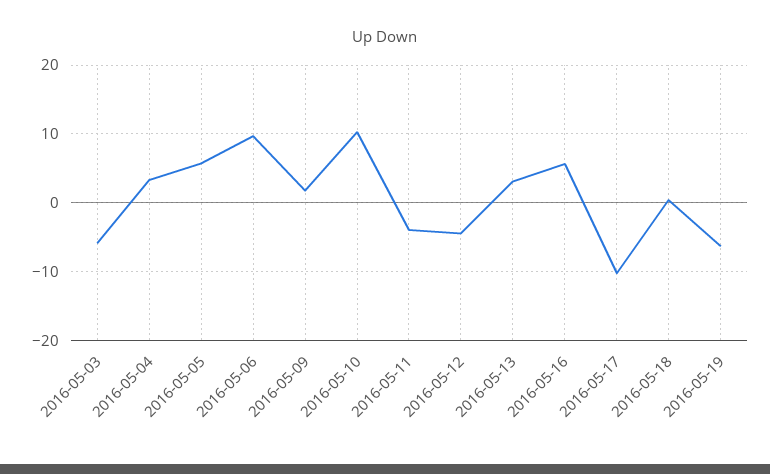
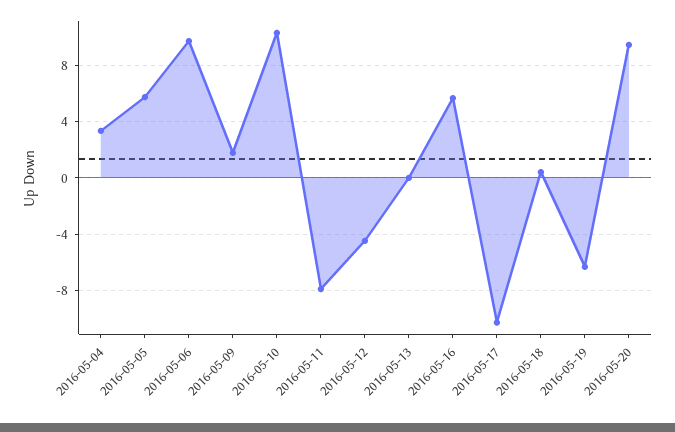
2016-05-03: -6 -> none
2016-05-11: -4 -> -8
2016-05-13: 3 -> 0
2016-05-20: none -> 9.5

